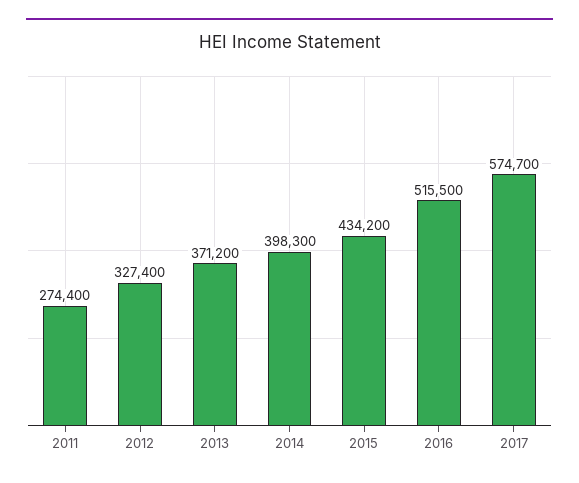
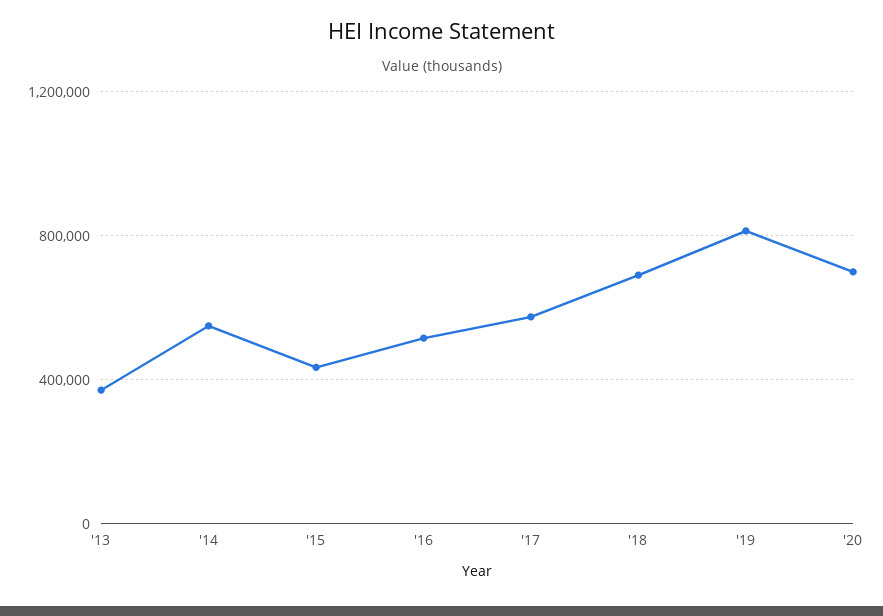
2011: 274400 -> none
2012: 327400 -> none
2014: 398300 -> 550000
'18: none -> 700000
'19: none -> 800000
'20: none -> 700000

